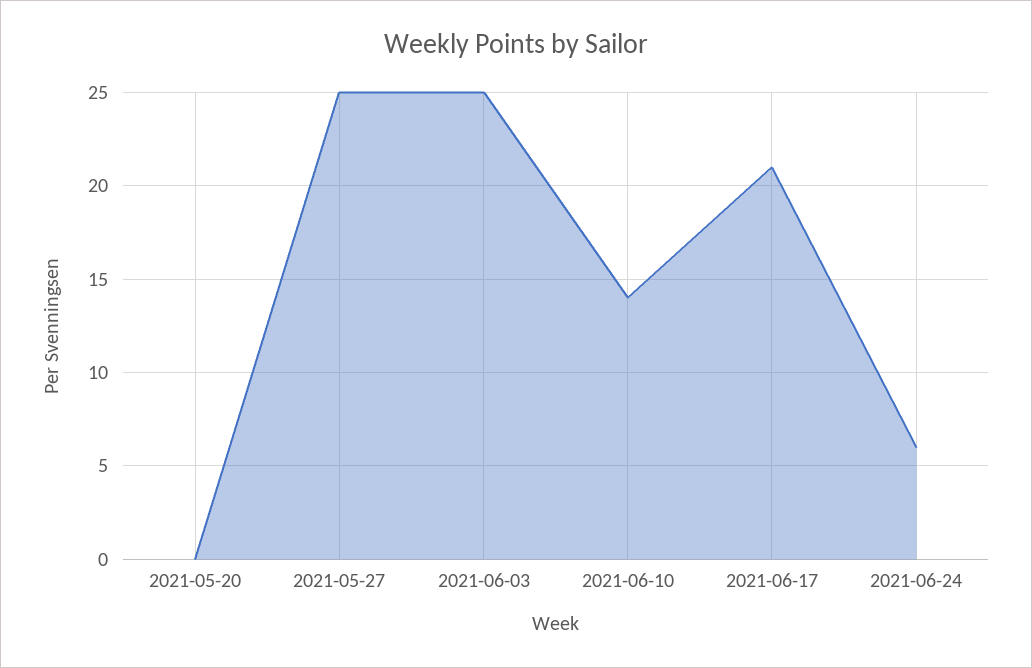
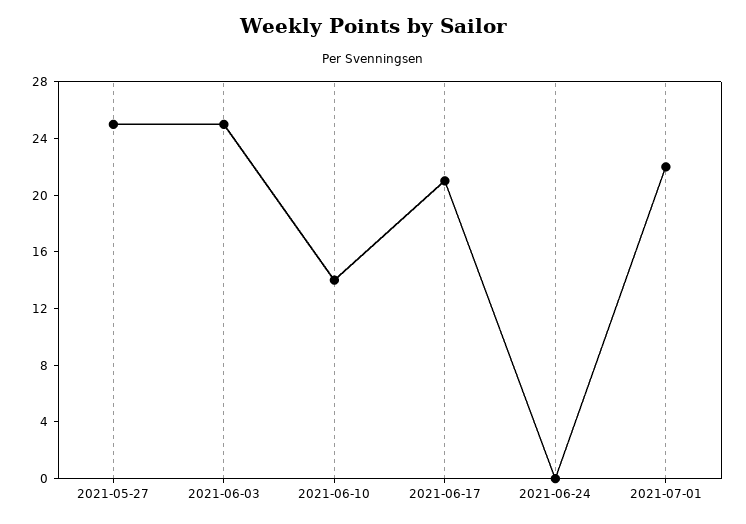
2021-05-20: 0 -> none
2021-06-24: 6 -> 0
2021-07-01: none -> 22

